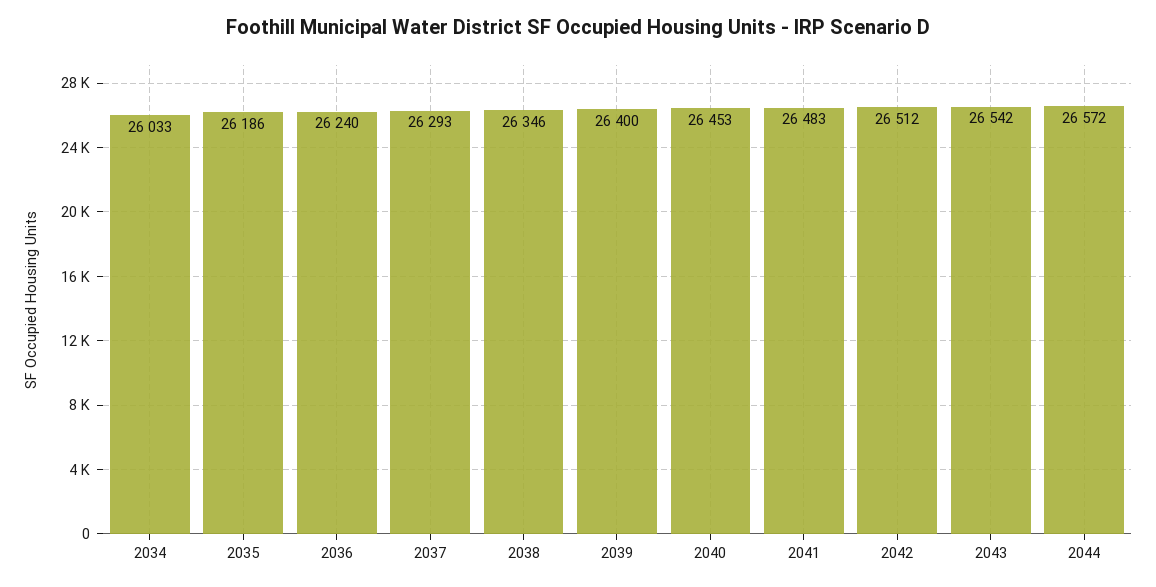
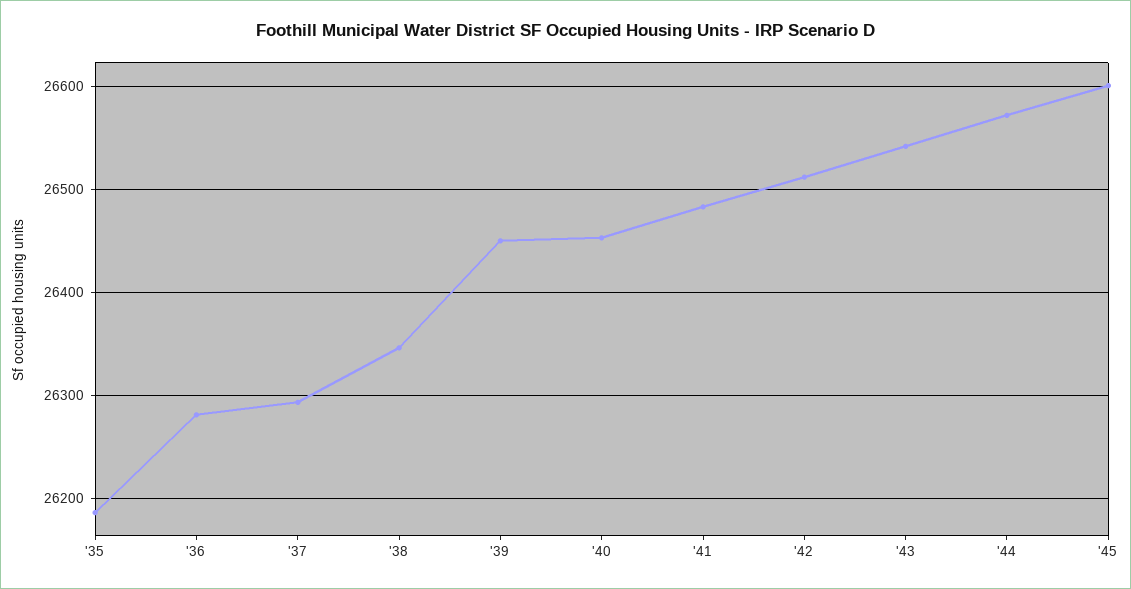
2034: 26033 -> none
2036: 26240 -> 26280
2039: 26400 -> 26450
'45: none -> 26600

